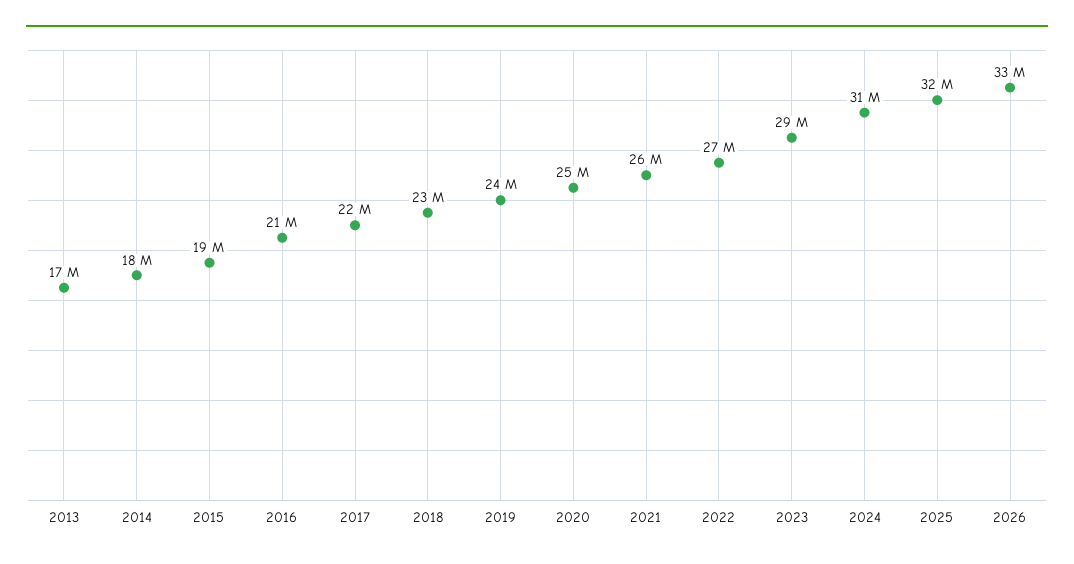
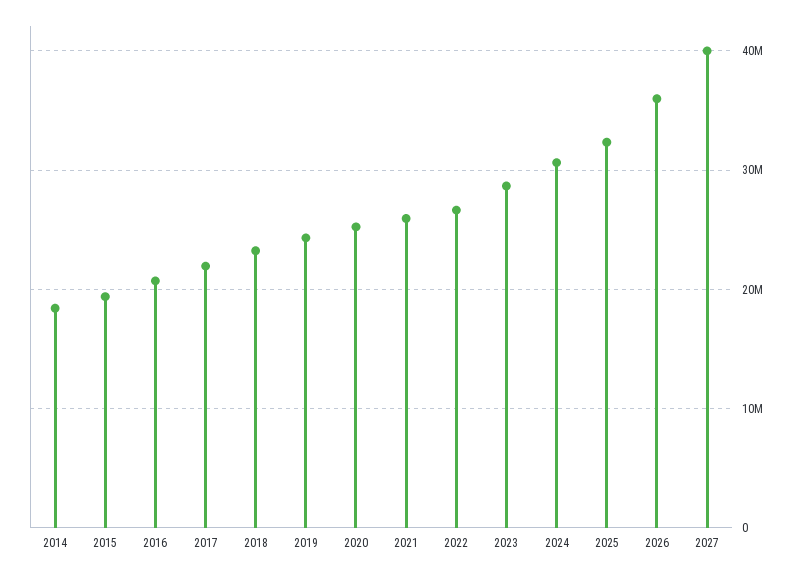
2013: 17000000 -> none
2026: 33000000 -> 36000000
2027: none -> 40000000

